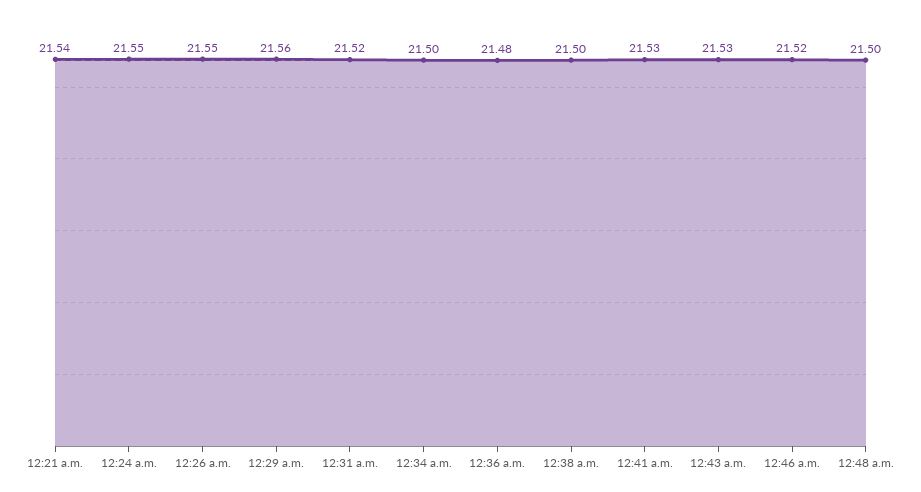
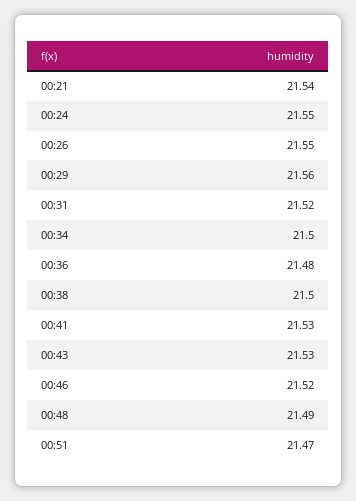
12:48 a.m.: 21.5 -> 21.49
00:51: none -> 21.47

